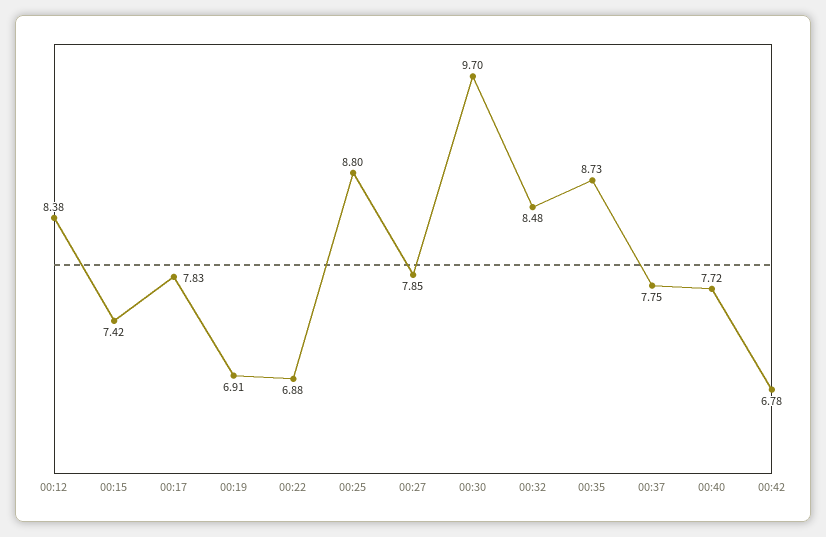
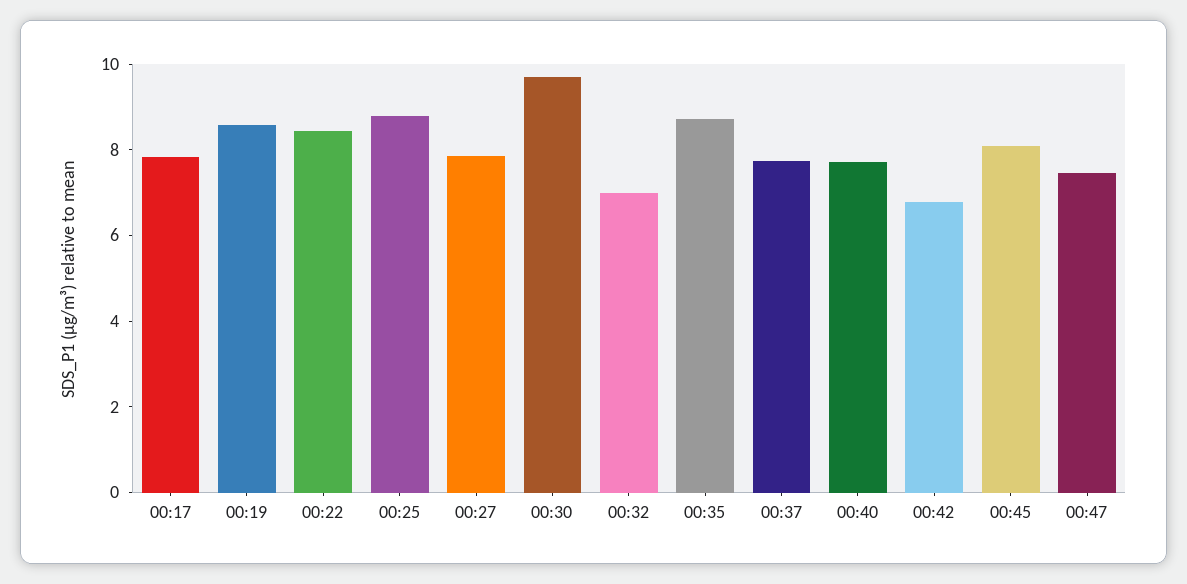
00:12: 8.38 -> none
00:15: 7.42 -> none
00:19: 6.91 -> 8.5
00:22: 6.88 -> 8.5
00:32: 8.48 -> 7
00:45: none -> 8
00:47: none -> 7.5

